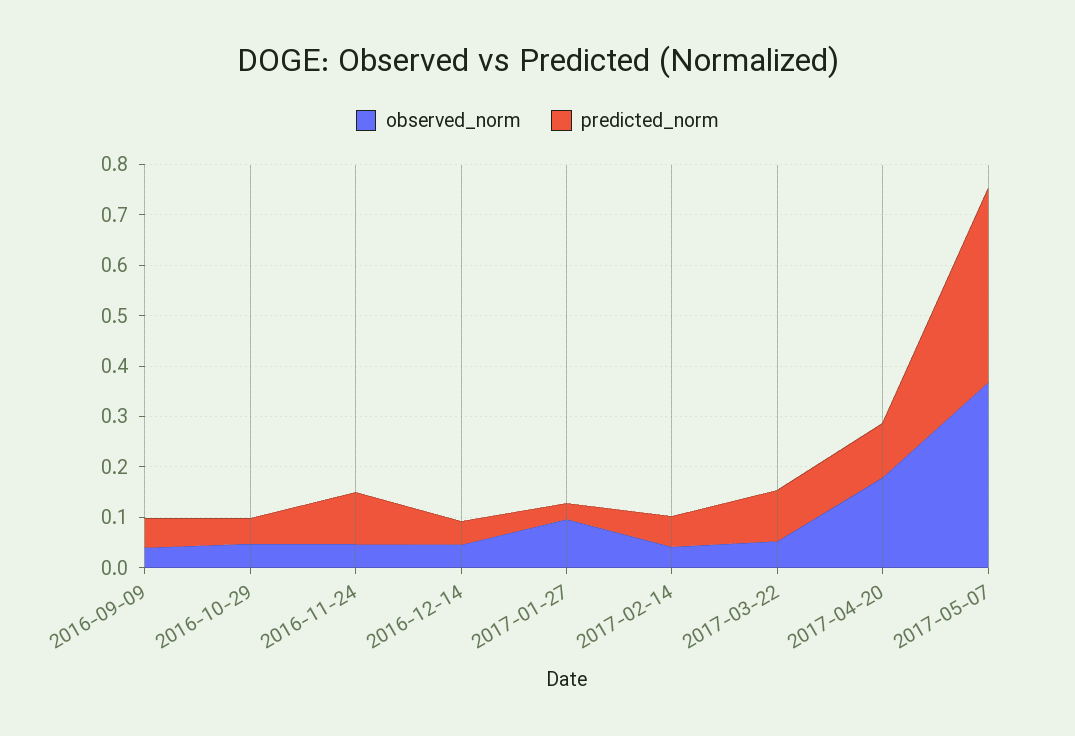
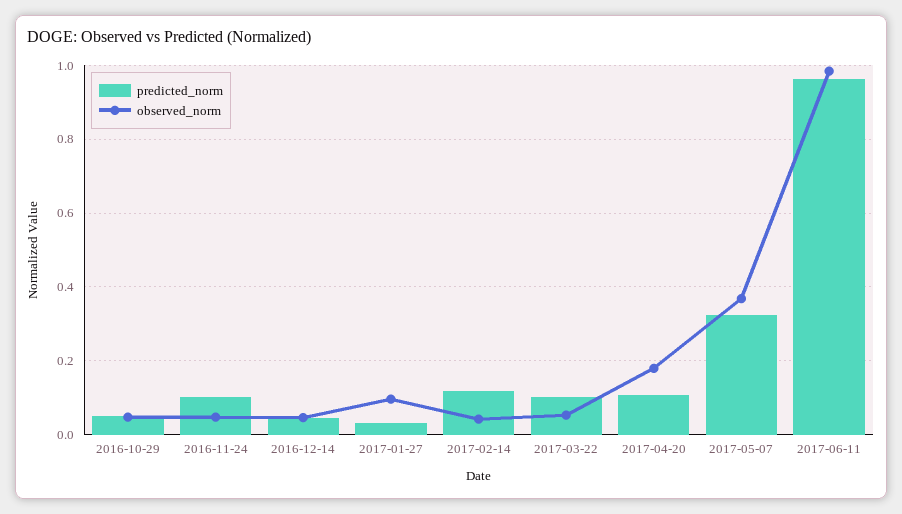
observed_norm, 2016-09-09: 0.04 -> none
predicted_norm, 2016-09-09: 0.06 -> none
predicted_norm, 2017-02-14: 0.06 -> 0.12
predicted_norm, 2017-05-07: 0.38 -> 0.32
predicted_norm, 2017-06-11: none -> 0.96
observed_norm, 2017-06-11: none -> 0.98

